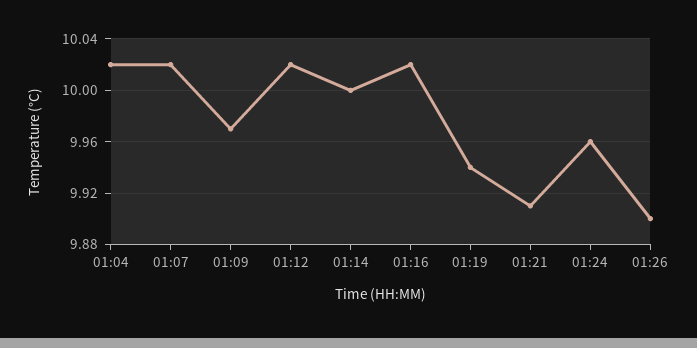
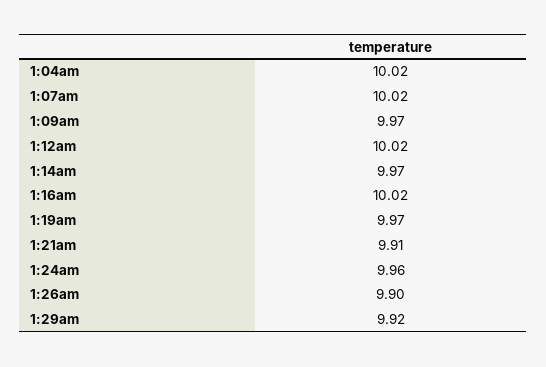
01:14: 10 -> 9.97
01:19: 9.94 -> 9.97
1:29am: none -> 9.92

